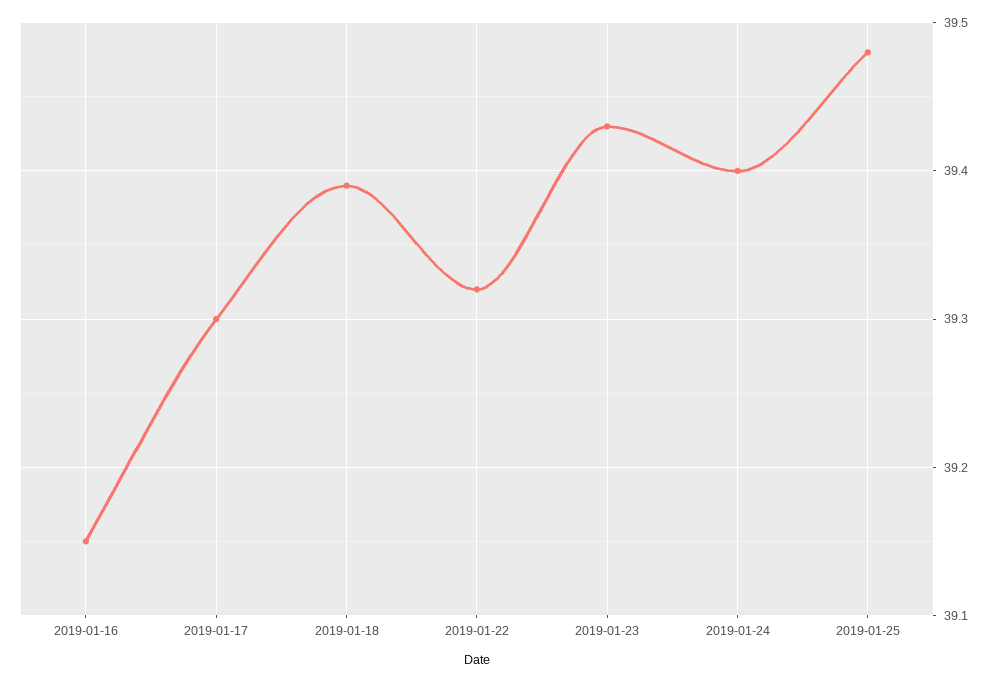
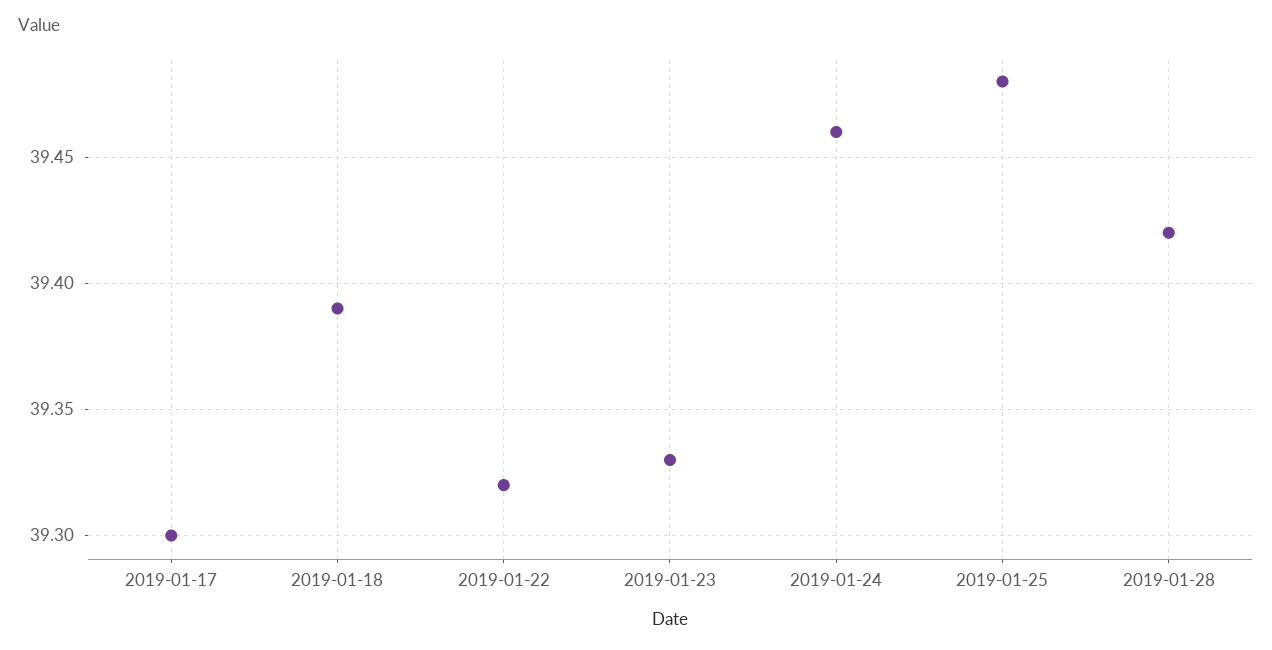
2019-01-16: 39.15 -> none
2019-01-23: 39.43 -> 39.33
2019-01-24: 39.4 -> 39.46
2019-01-28: none -> 39.42

